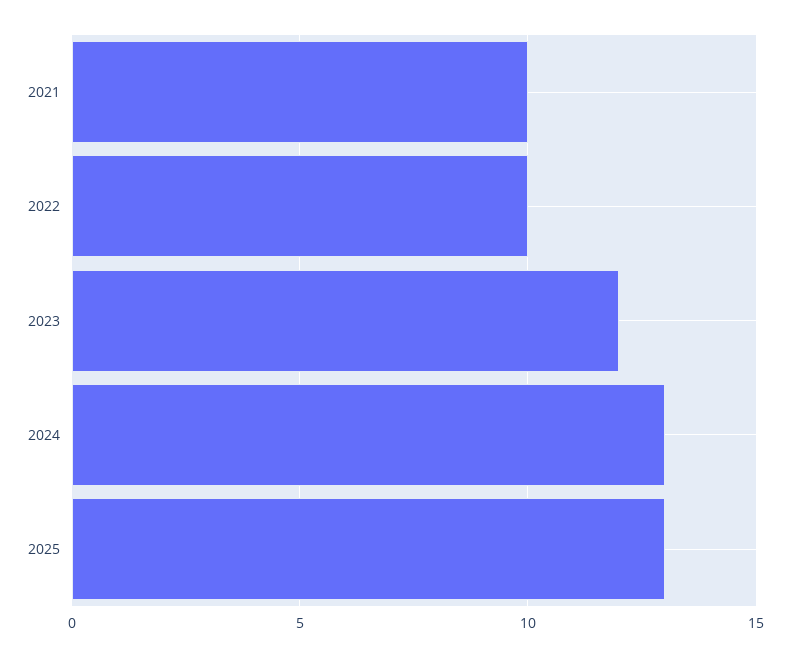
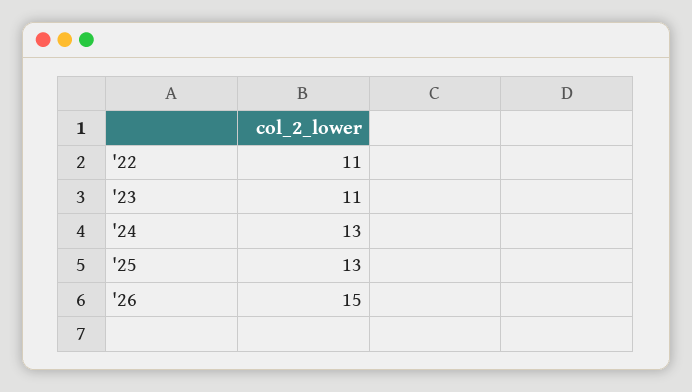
2021: 10 -> none
2022: 10 -> 11
2023: 12 -> 11
'26: none -> 15

